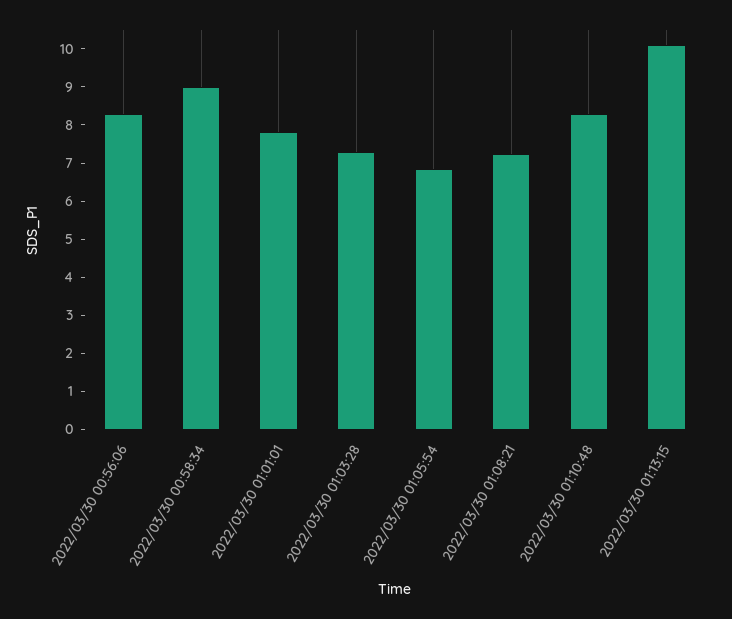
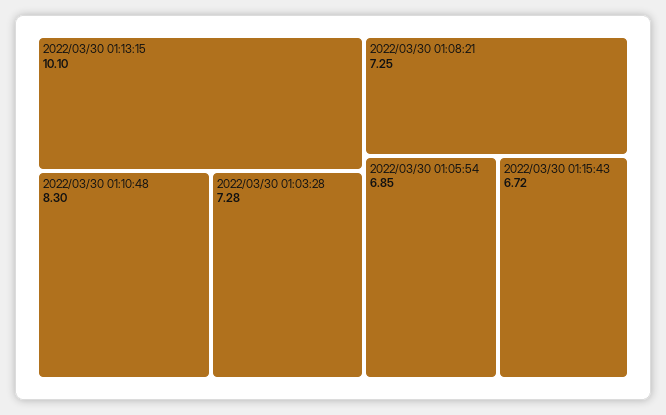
2022/03/30 00:56:06: 8.25 -> none
2022/03/30 00:58:34: 9 -> none
2022/03/30 01:01:01: 7.75 -> none
2022/03/30 01:15:43: none -> 6.72

